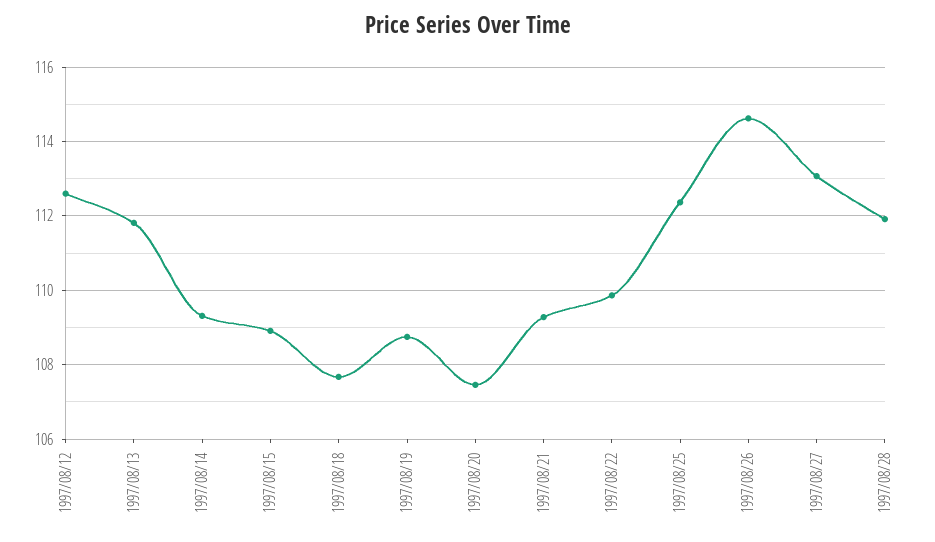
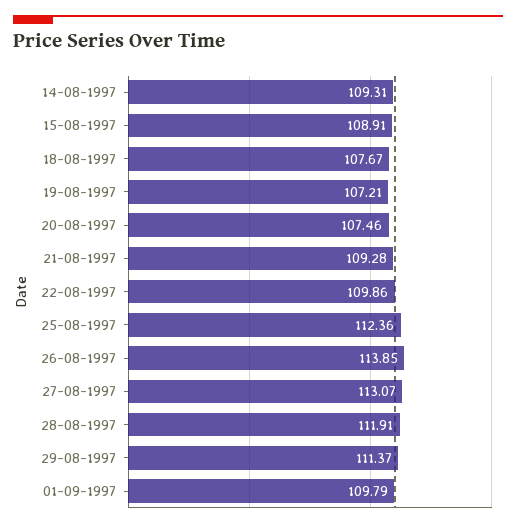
1997/08/12: 112.6 -> none
1997/08/13: 111.8 -> none
1997/08/19: 108.8 -> 107.21
1997/08/26: 114.6 -> 113.85
29-08-1997: none -> 111.37
01-09-1997: none -> 109.79

